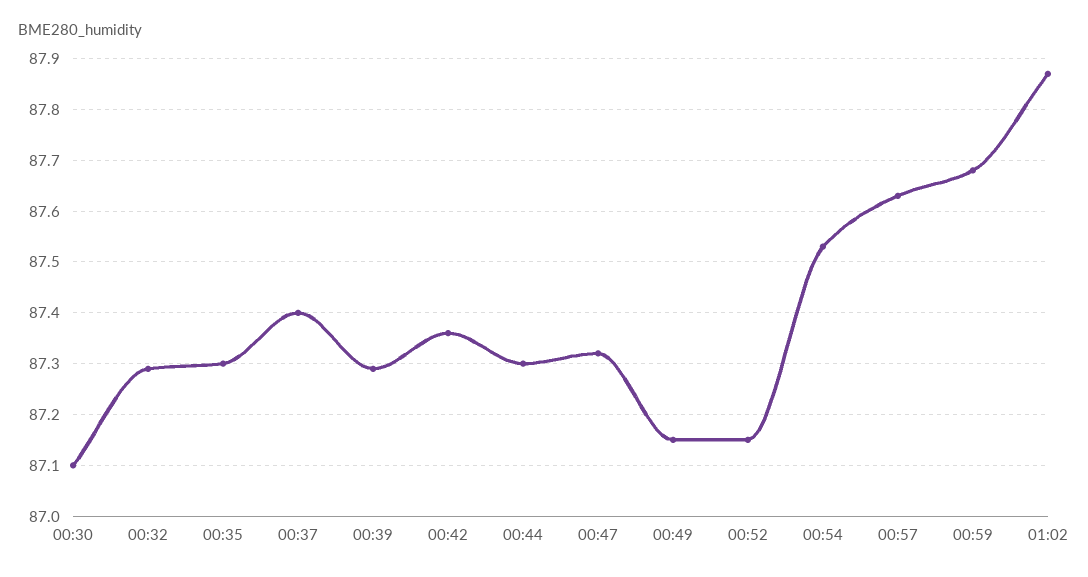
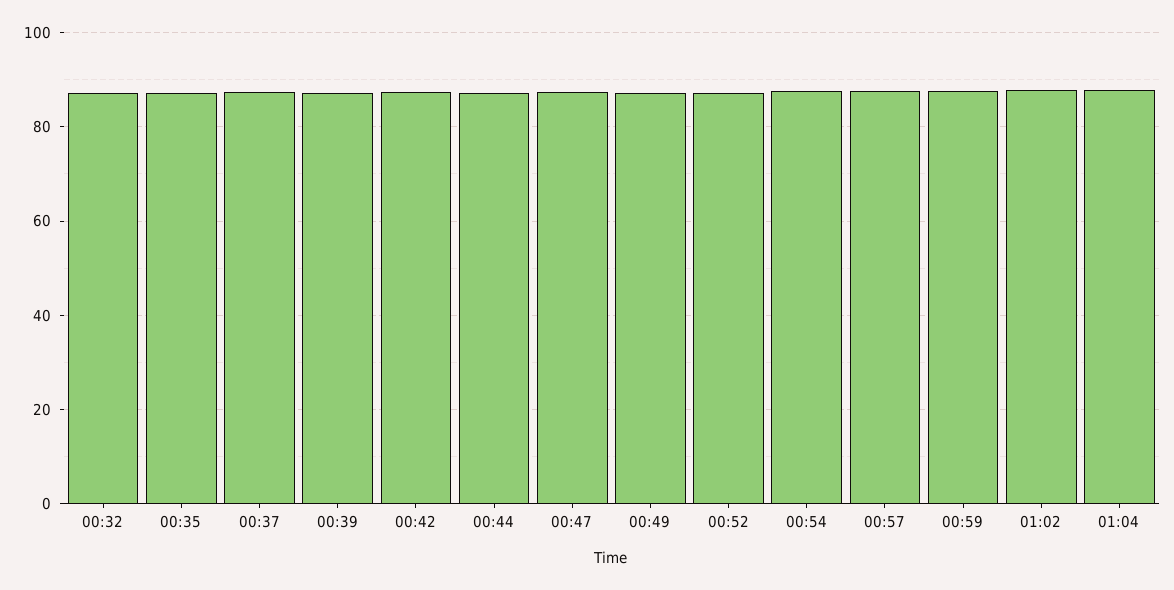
00:30: 87.1 -> none
01:04: none -> 88

